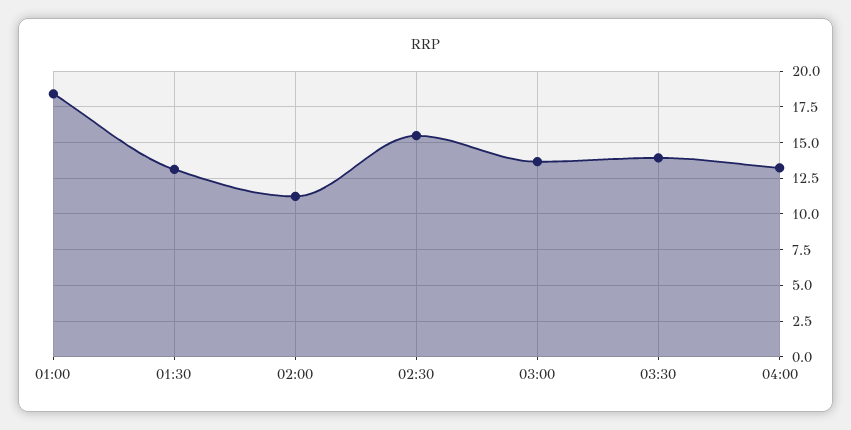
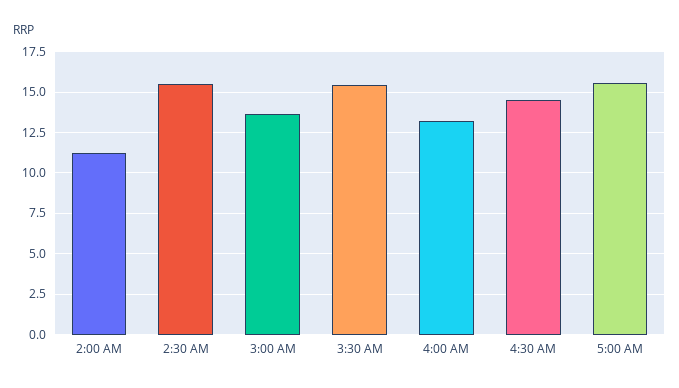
01:00: 18.5 -> none
01:30: 13 -> none
03:30: 14 -> 15.5
4:30 AM: none -> 14.5
5:00 AM: none -> 15.5

